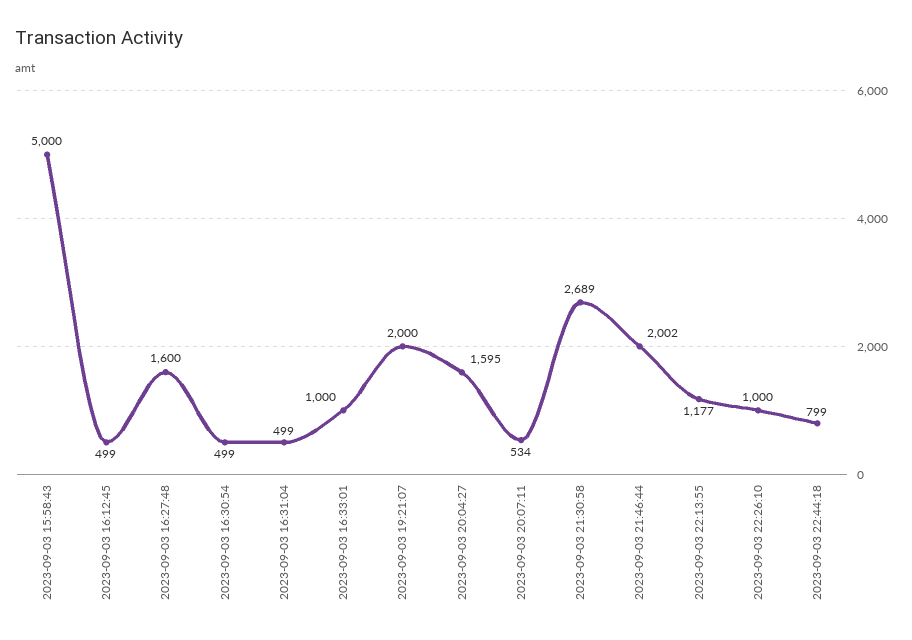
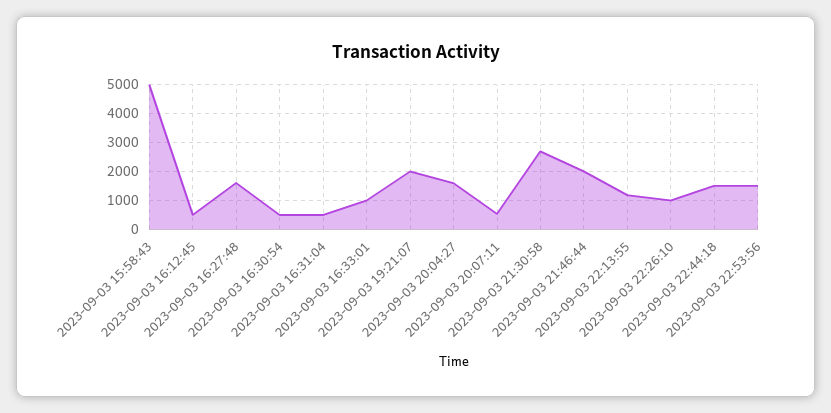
2023-09-03 22:44:18: 799 -> 1500
2023-09-03 22:53:56: none -> 1500

